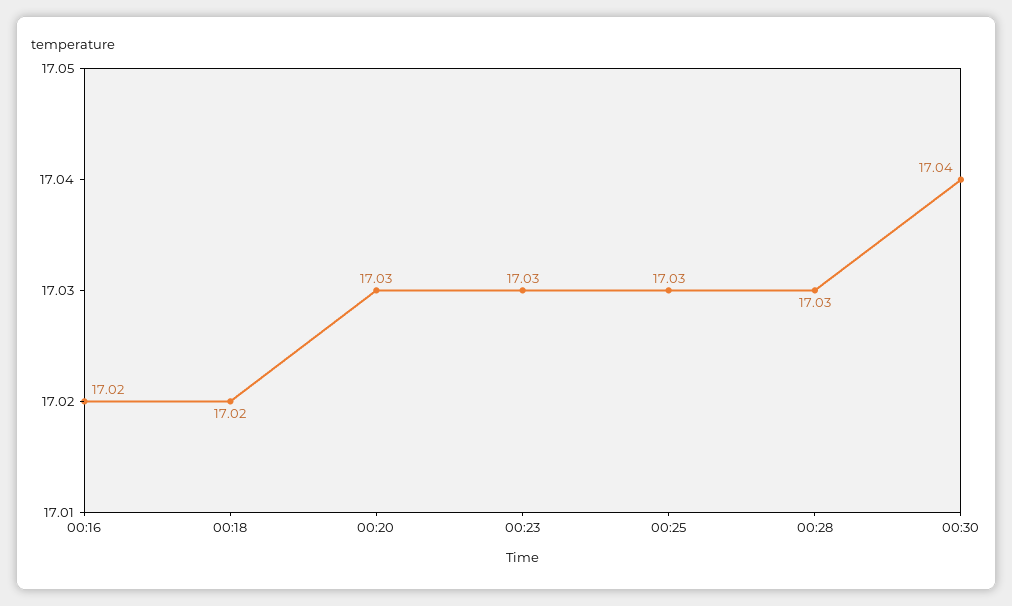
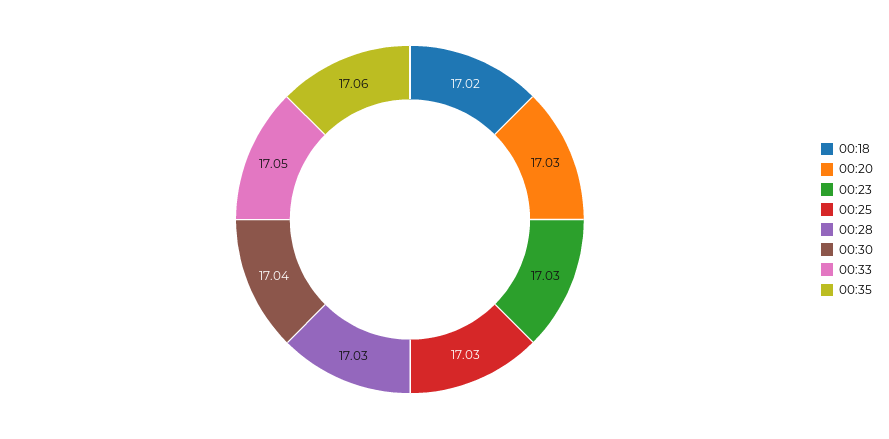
00:16: 17.02 -> none
00:33: none -> 17.05
00:35: none -> 17.06

